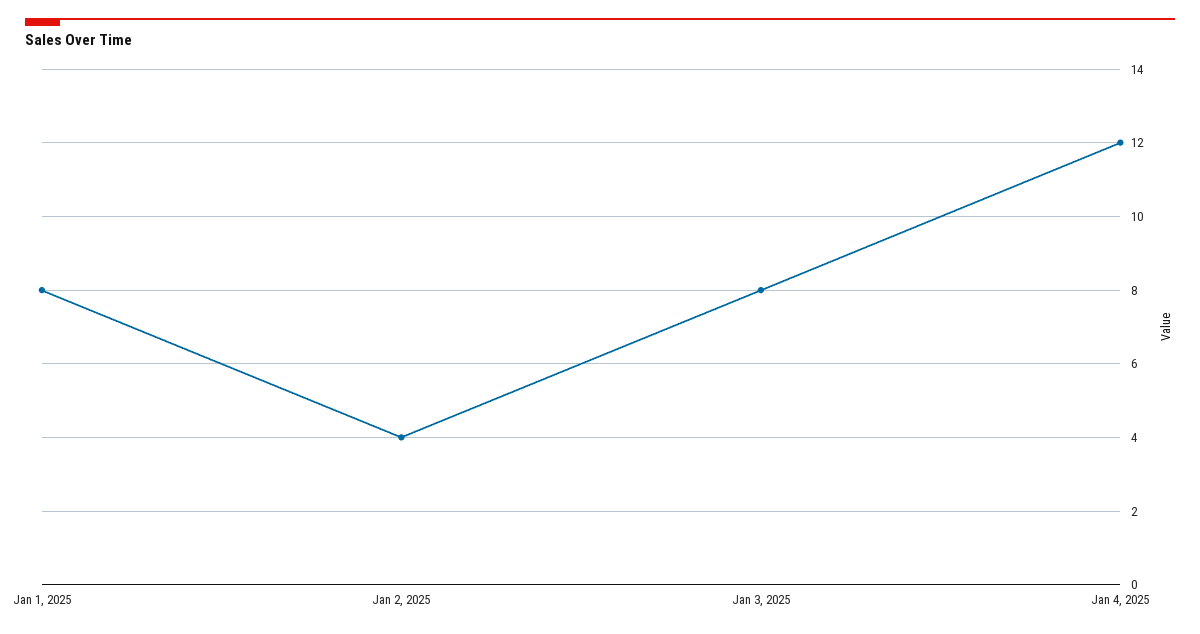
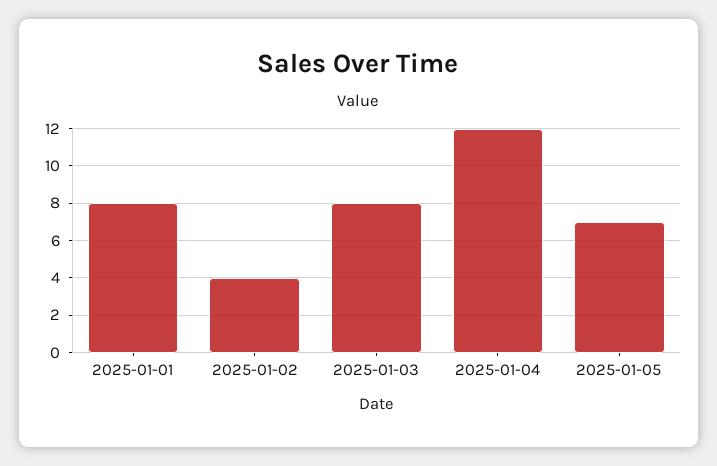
2025-01-05: none -> 7

